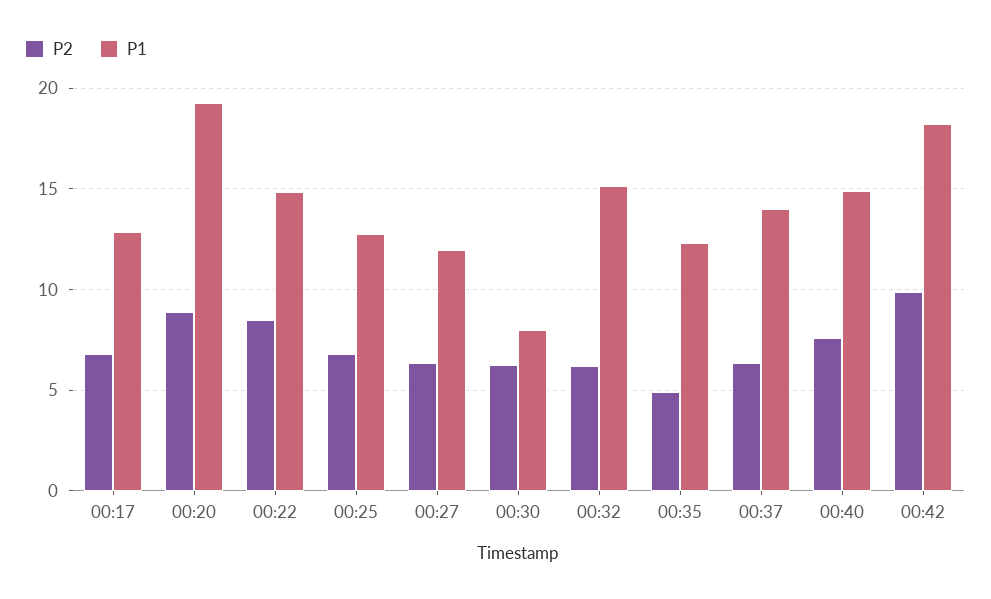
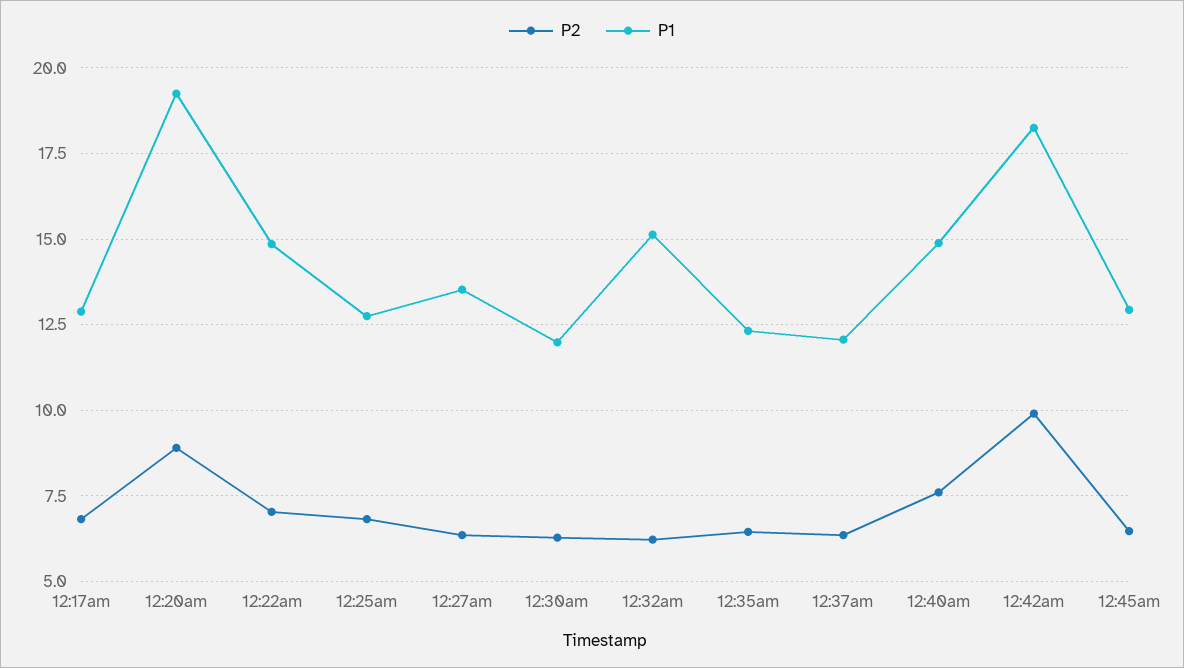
P2, 00:22: 8.5 -> 7
P1, 00:27: 12 -> 13.5
P1, 00:30: 8 -> 12
P2, 00:35: 5 -> 6.5
P1, 00:37: 14 -> 12
P2, 12:45am: none -> 6.5
P1, 12:45am: none -> 13

